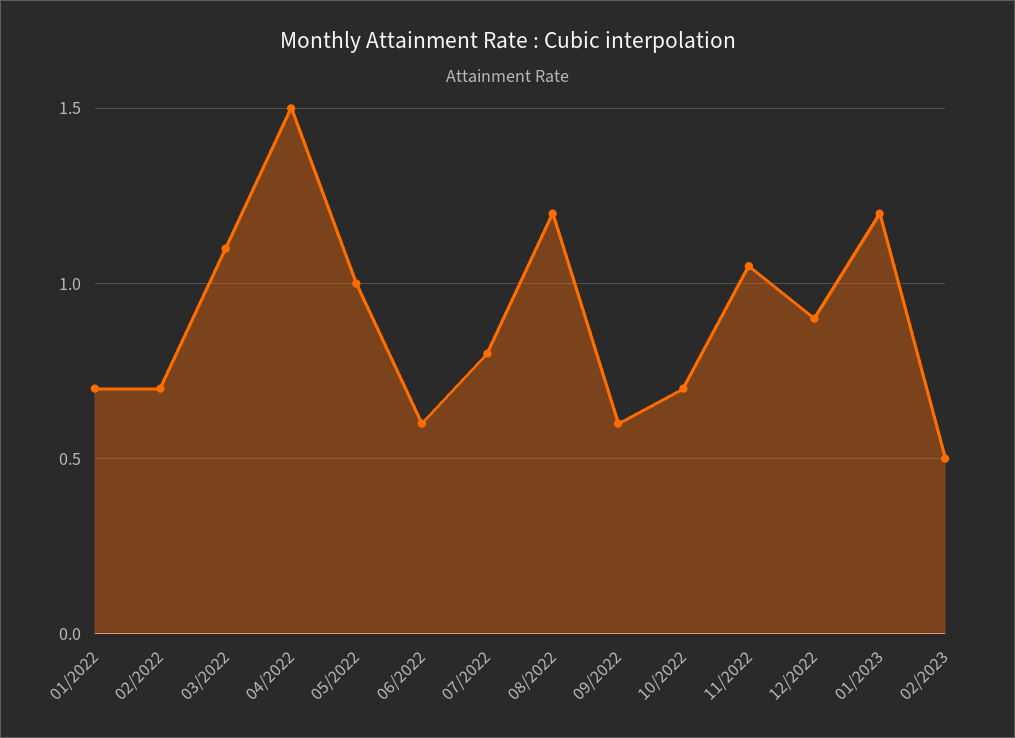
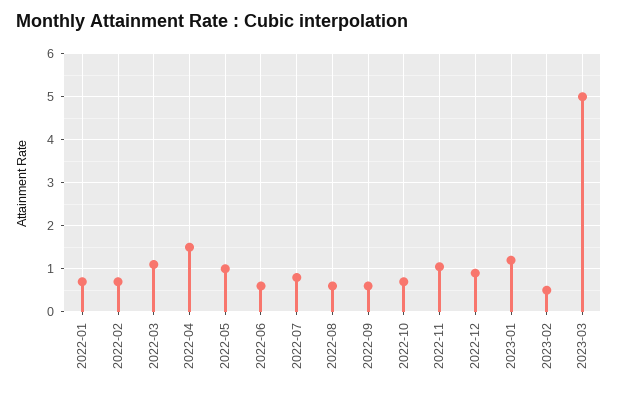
08/2022: 1.2 -> 0.6
2023-03: none -> 5

